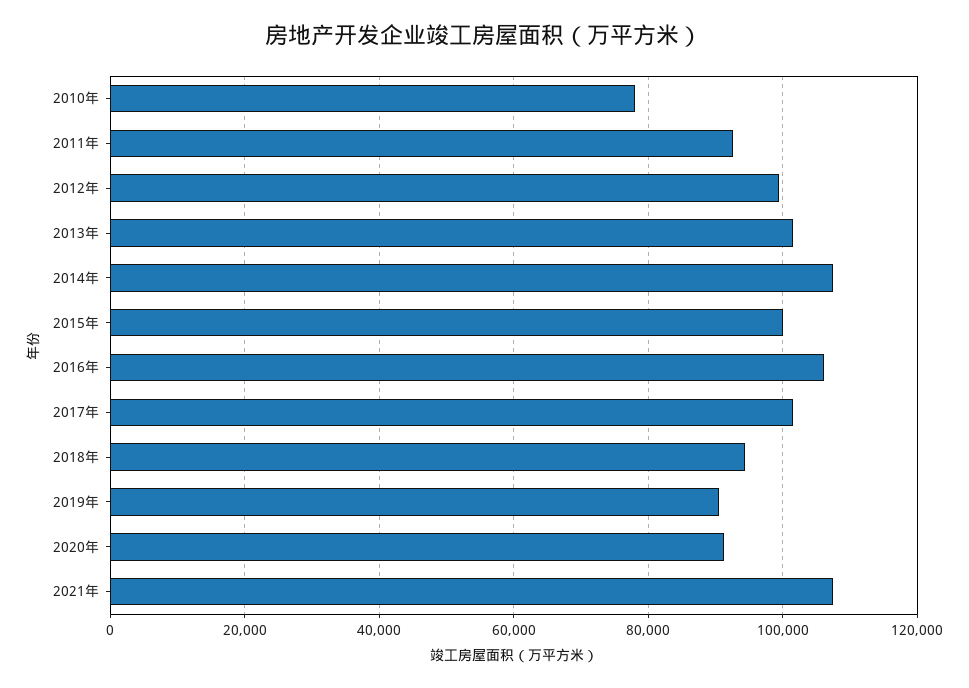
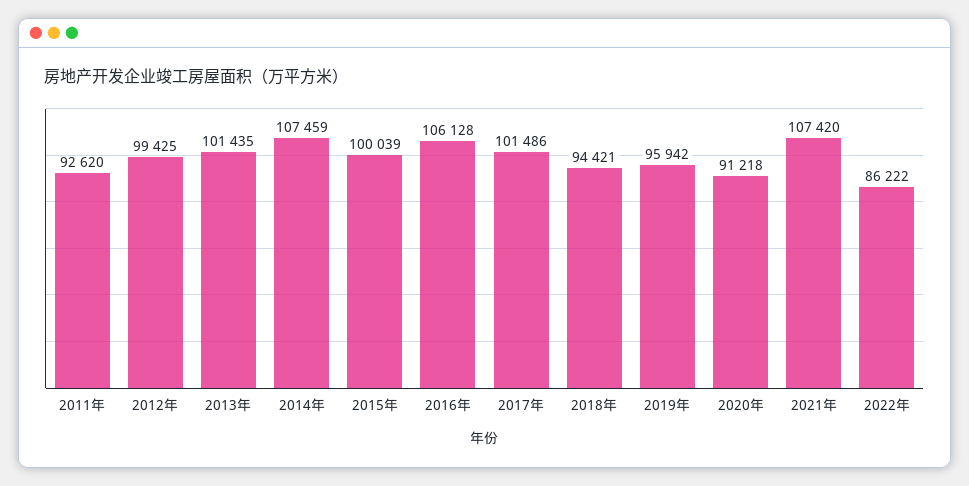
2010年: 78000 -> none
2019年: 90000 -> 95942
2022年: none -> 86222

